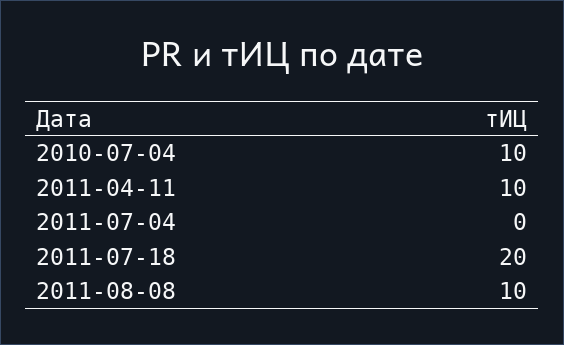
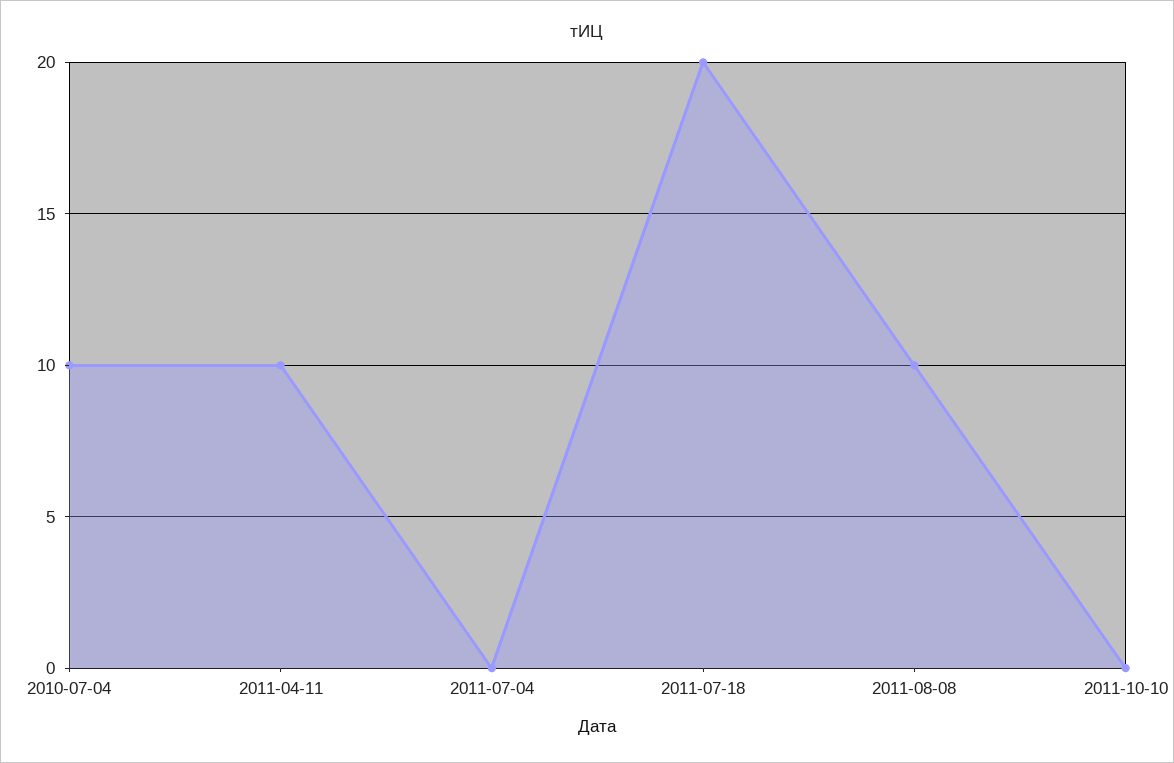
2011-10-10: none -> 0

